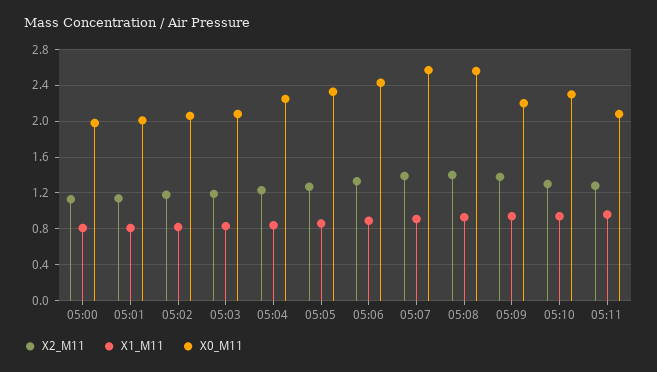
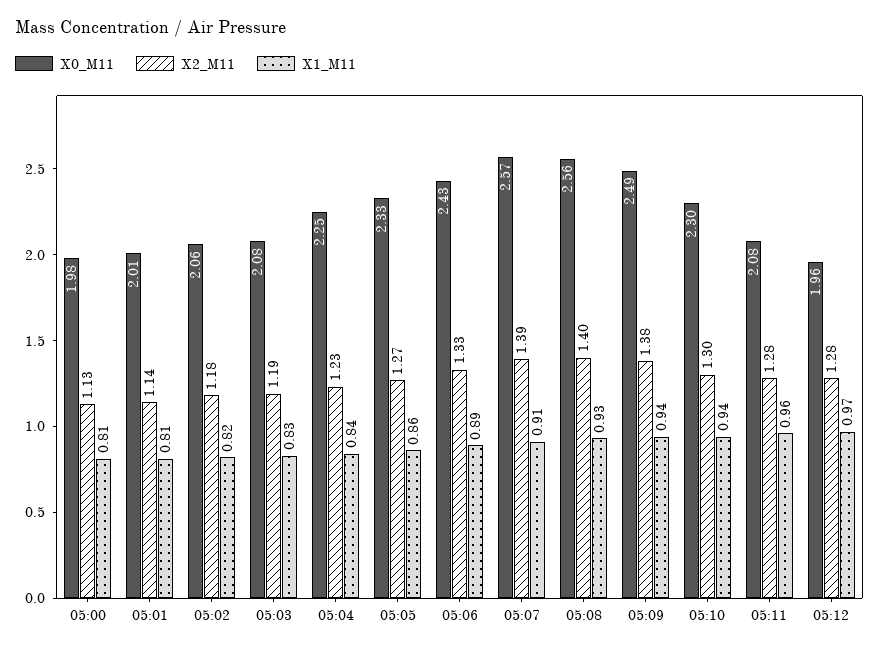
X0_M11, 05:09: 2.2 -> 2.49
X0_M11, 05:12: none -> 1.96
X2_M11, 05:12: none -> 1.28
X1_M11, 05:12: none -> 0.97

